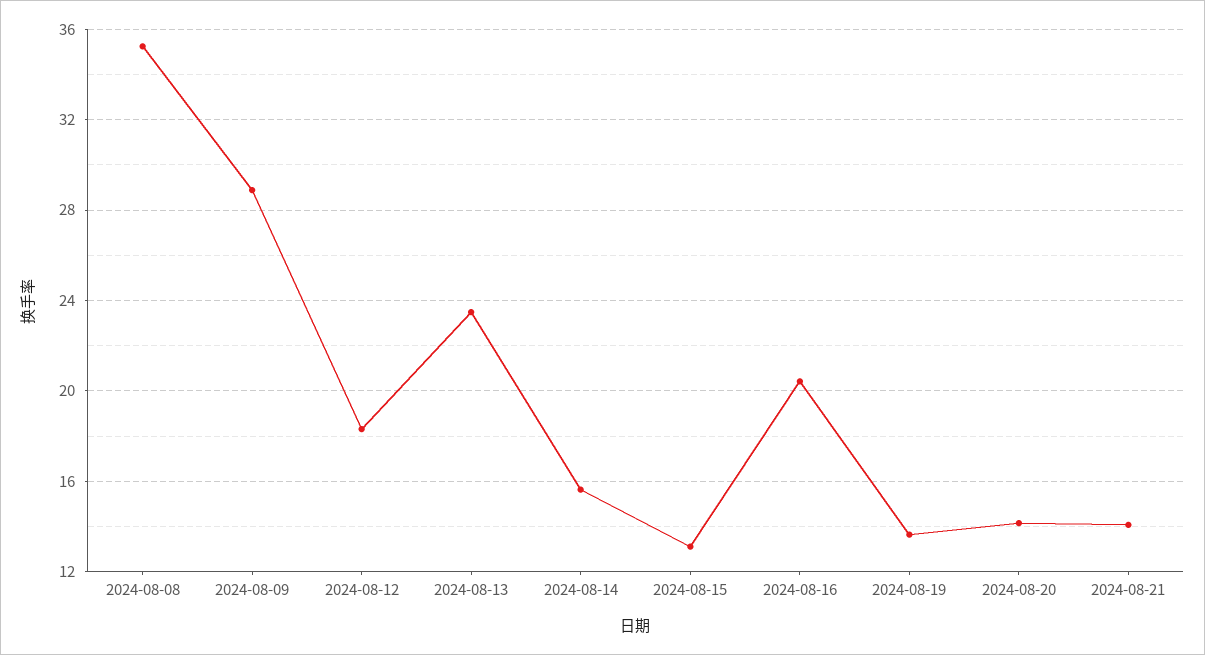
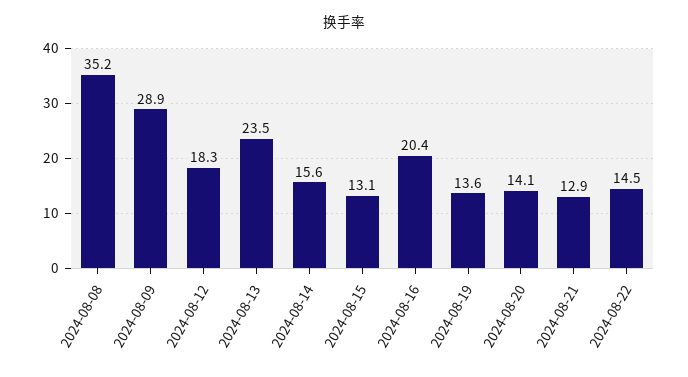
2024-08-21: 14 -> 12.9
2024-08-22: none -> 14.5

